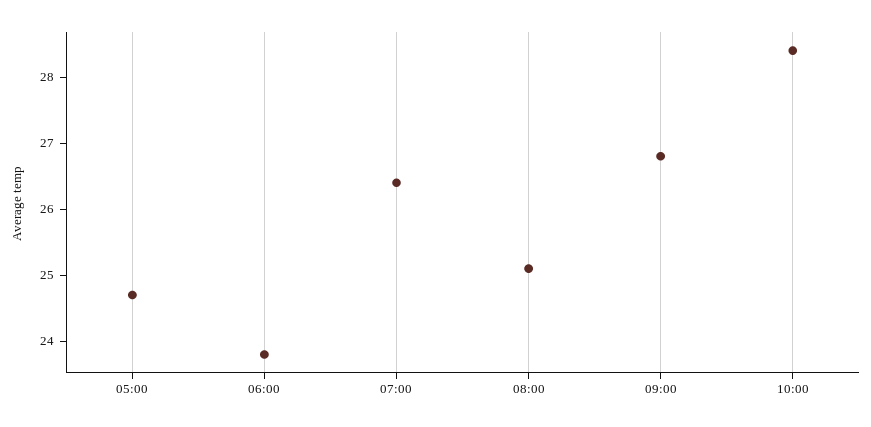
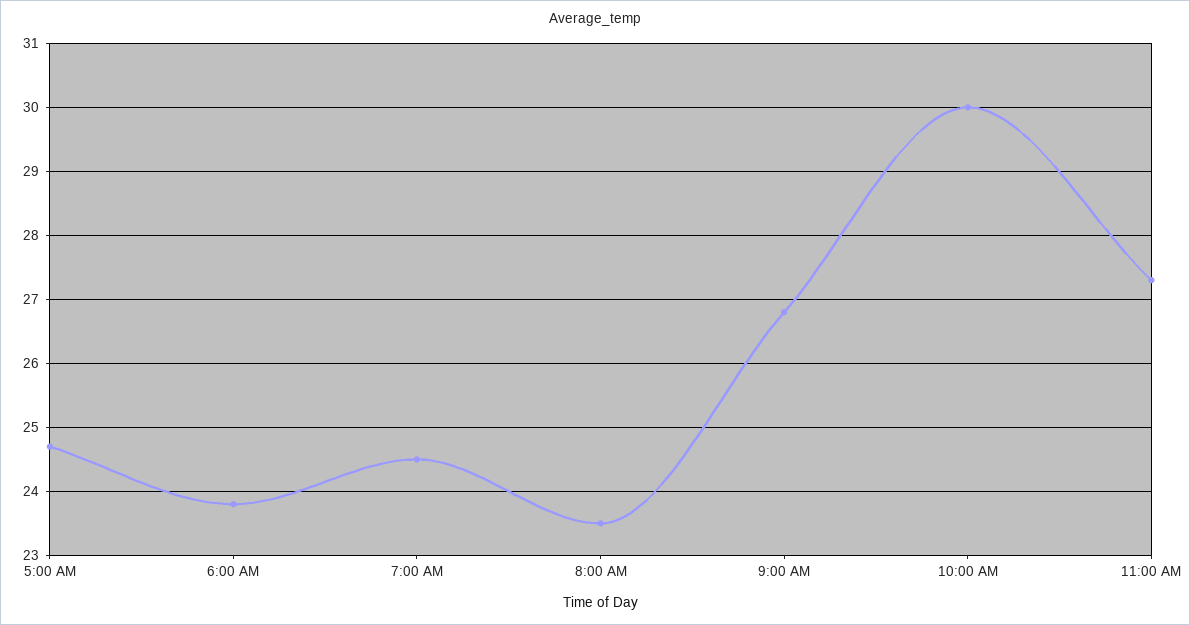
07:00: 26.5 -> 24.5
08:00: 25 -> 23.5
10:00: 28.5 -> 30
11:00 AM: none -> 27.3

